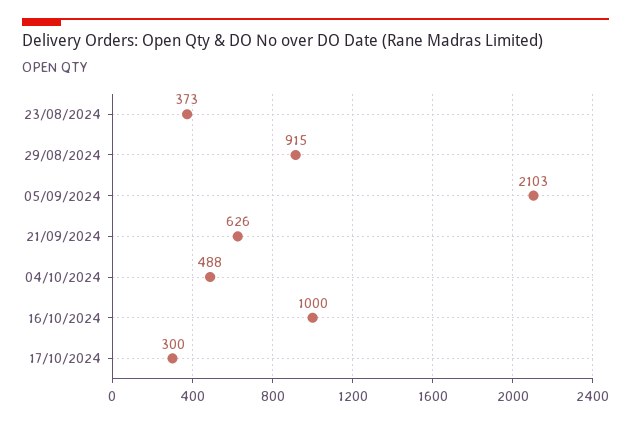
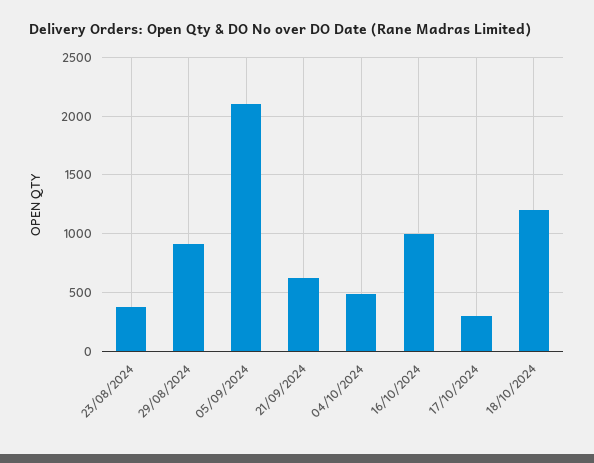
18/10/2024: none -> 1200

